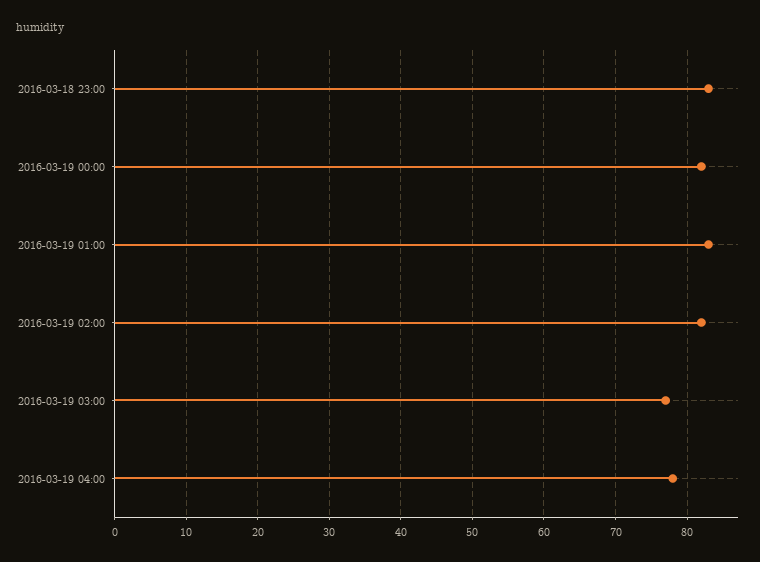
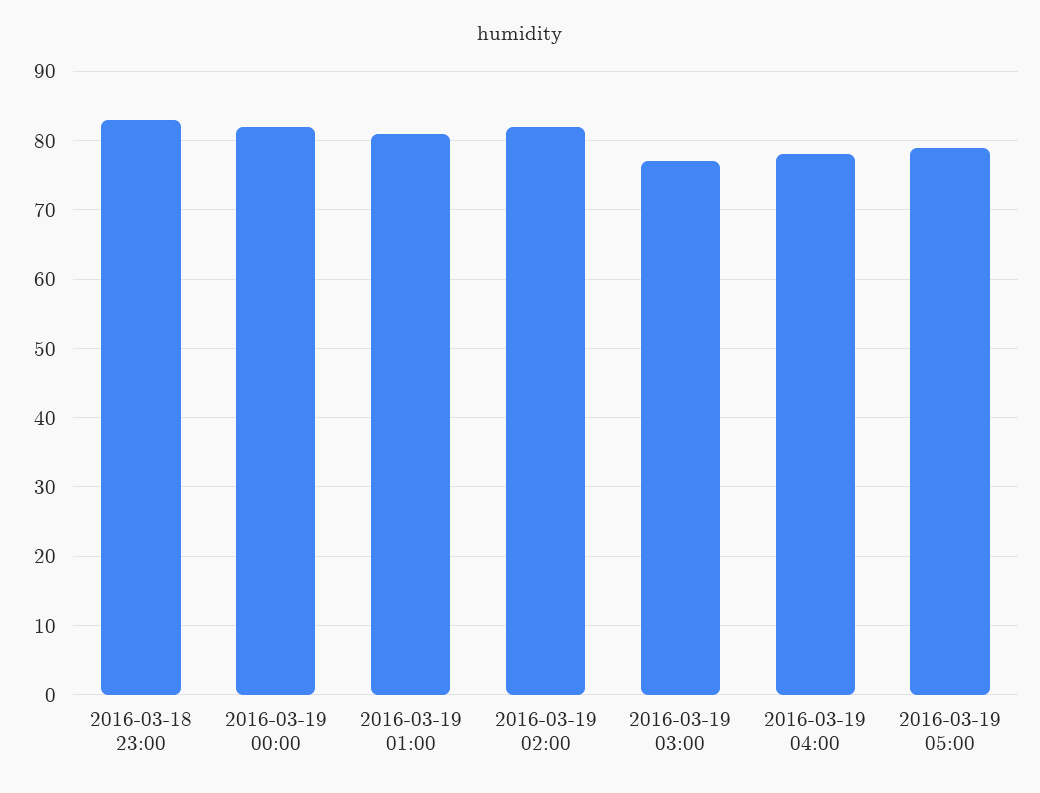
2016-03-19 01:00: 83 -> 81
2016-03-19 05:00: none -> 79

